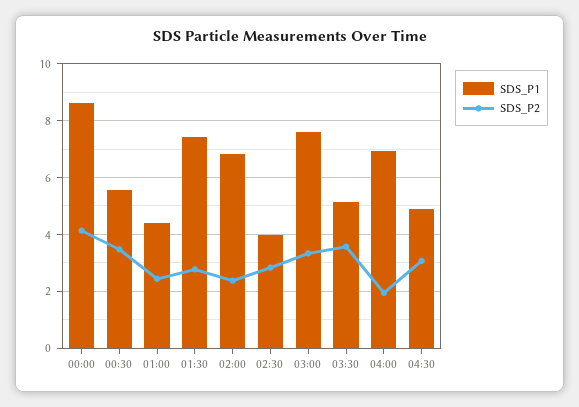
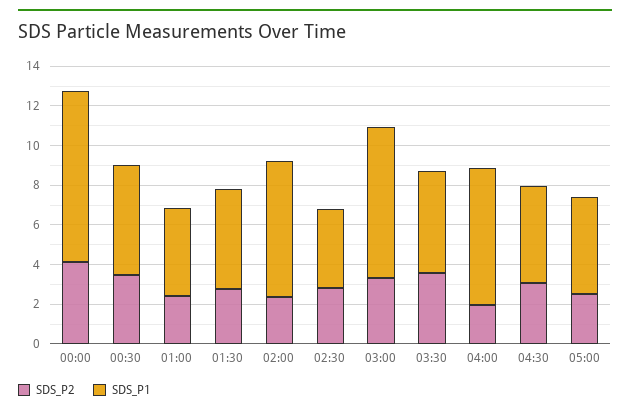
SDS_P1, 01:30: 7.5 -> 5
SDS_P2, 05:00: none -> 2.5
SDS_P1, 05:00: none -> 5

